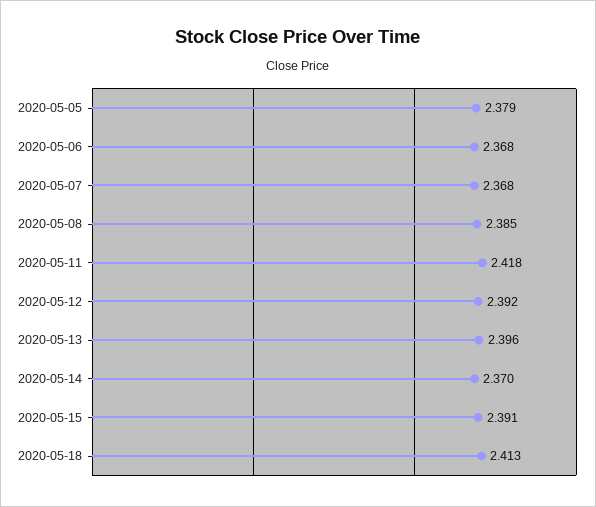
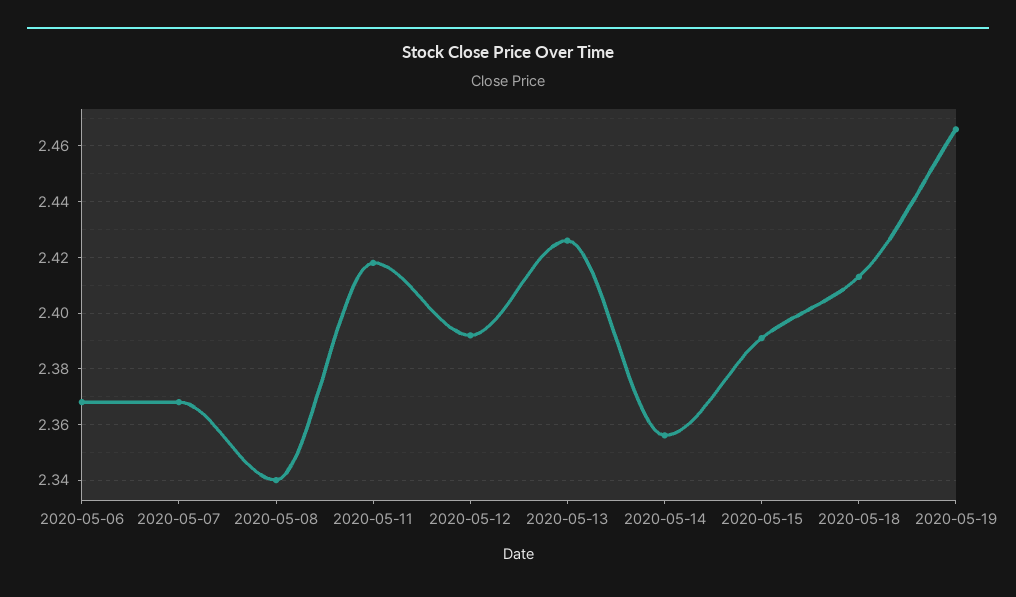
2020-05-05: 2.379 -> none
2020-05-08: 2.385 -> 2.34
2020-05-13: 2.396 -> 2.425
2020-05-14: 2.37 -> 2.355
2020-05-19: none -> 2.465

